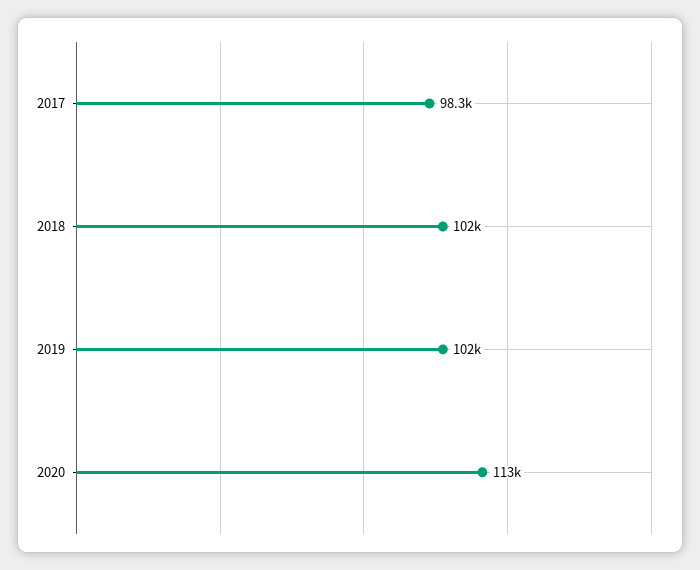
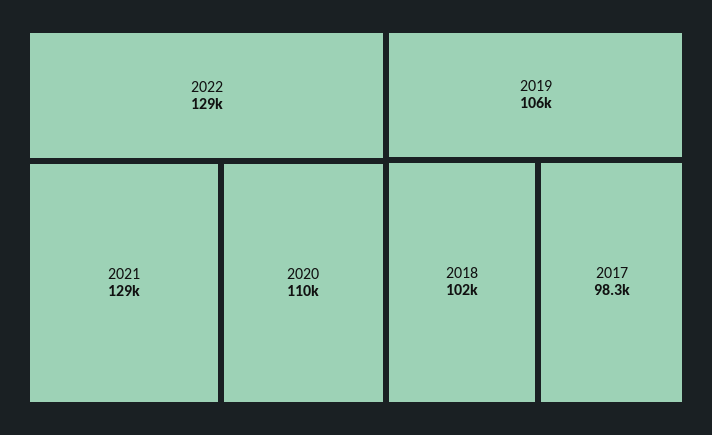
2019: 102000 -> 106000
2020: 113000 -> 110000
2022: none -> 129000
2021: none -> 129000

